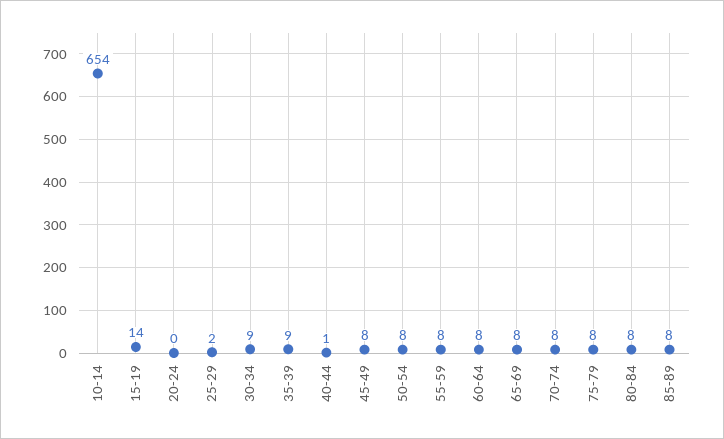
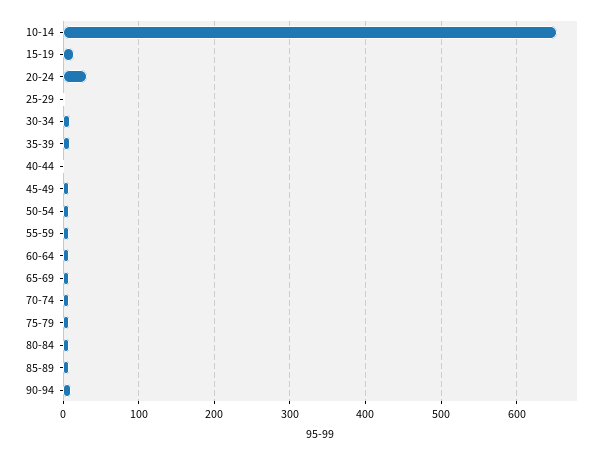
20-24: 0 -> 30
90-94: none -> 10

